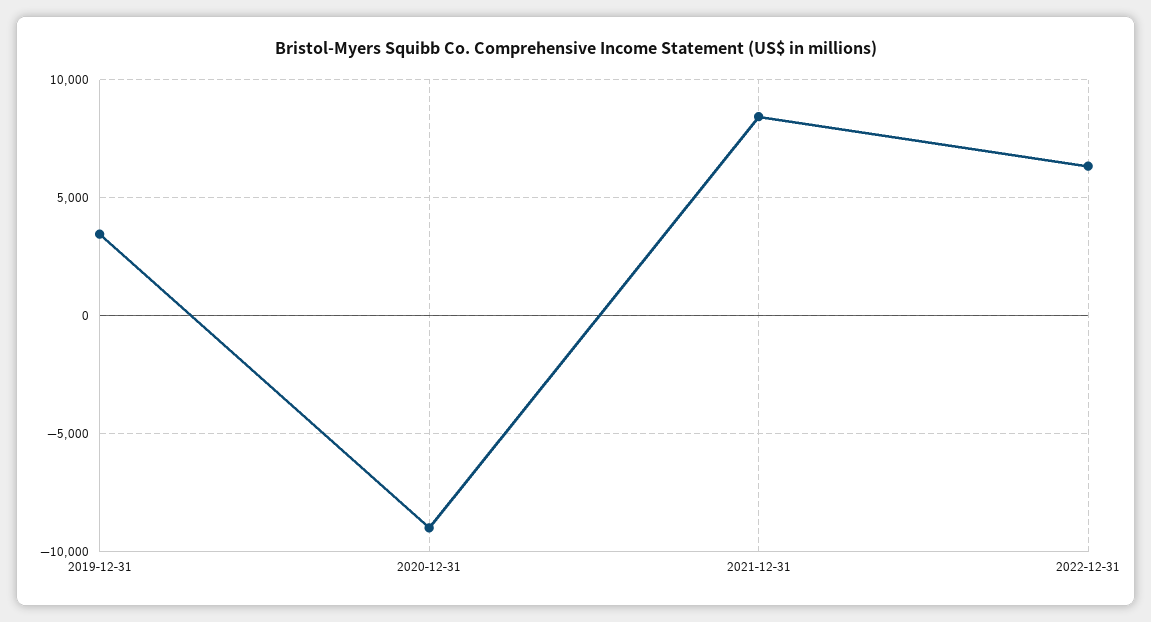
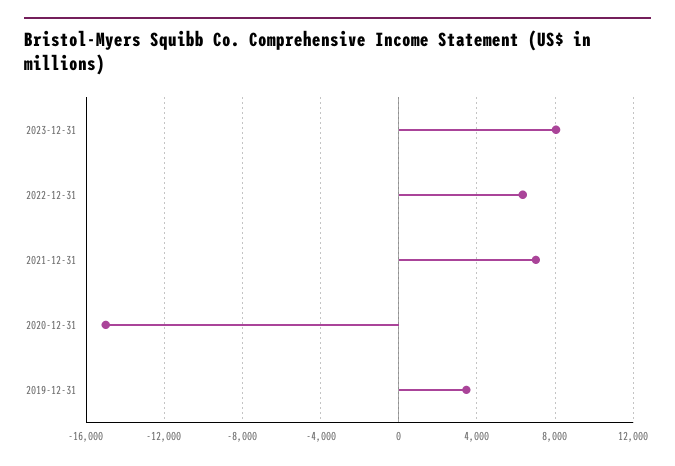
2020-12-31: -9000 -> -15000
2021-12-31: 8500 -> 7000
2023-12-31: none -> 8000

